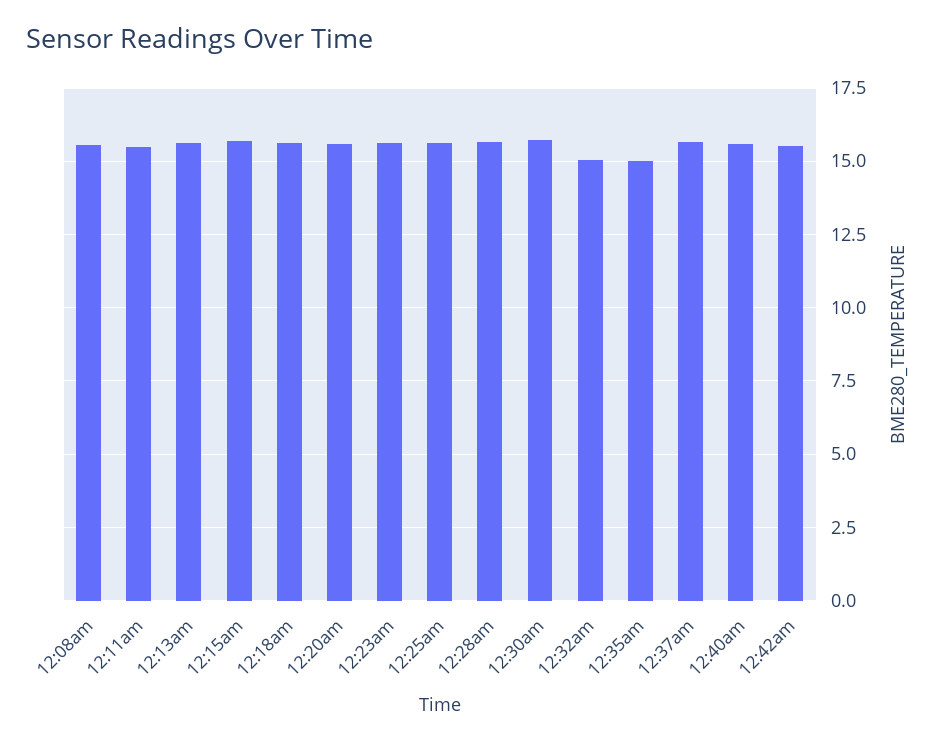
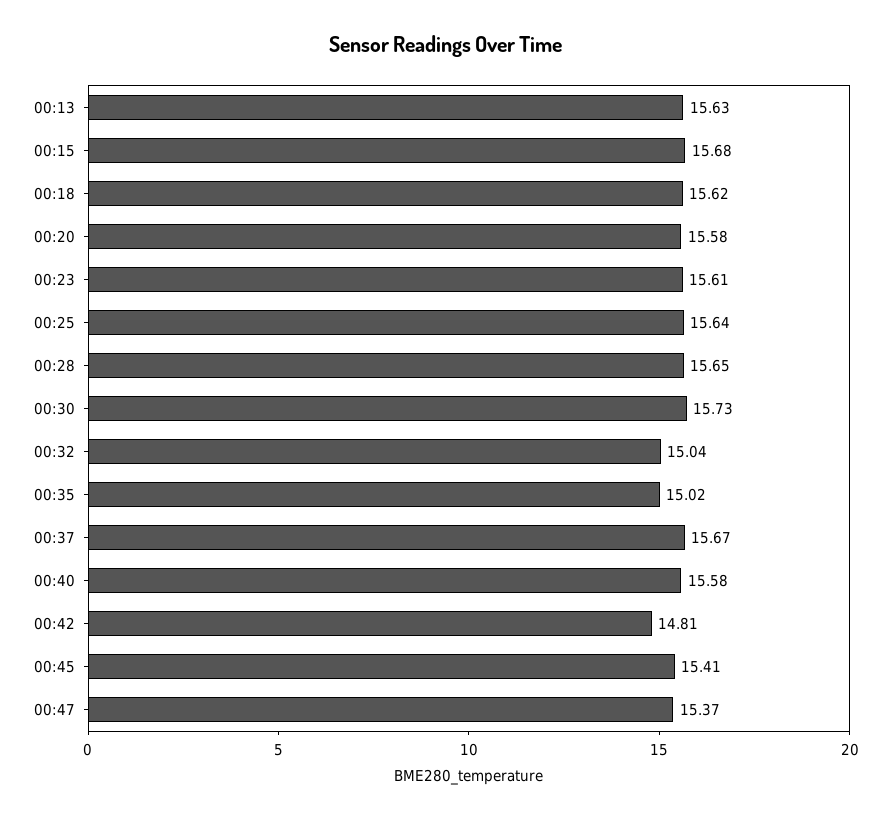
12:08am: 15.5 -> none
12:11am: 15.5 -> none
12:42am: 15.5 -> 14.81
00:45: none -> 15.41
00:47: none -> 15.37

